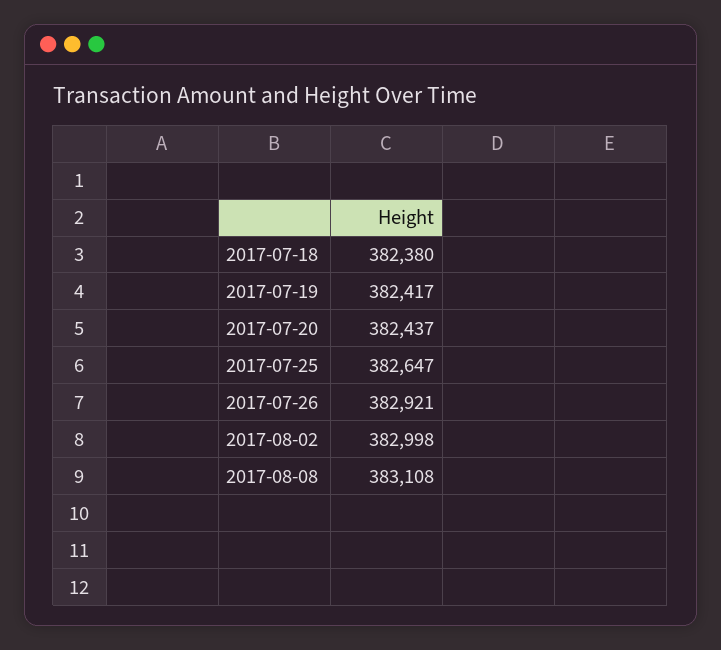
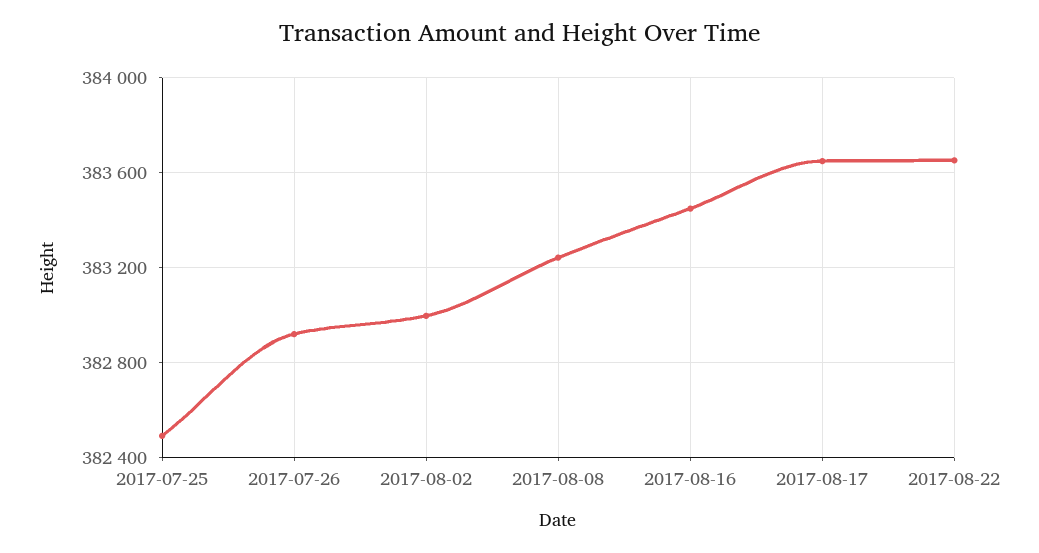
2017-07-18: 382380 -> none
2017-07-19: 382417 -> none
2017-07-20: 382437 -> none
2017-07-25: 382647 -> 382500
2017-08-08: 383108 -> 383250
2017-08-16: none -> 383450
2017-08-17: none -> 383650
2017-08-22: none -> 383650

